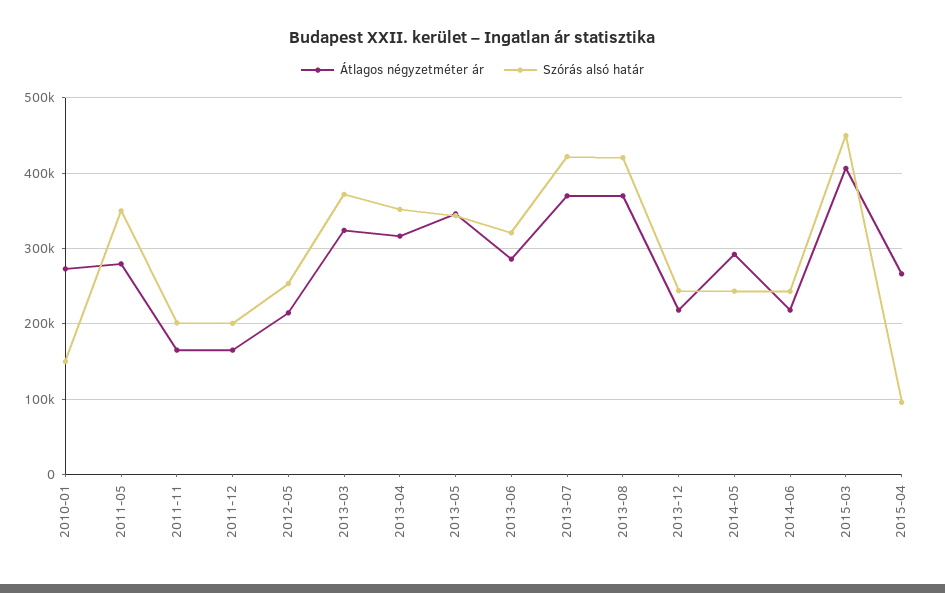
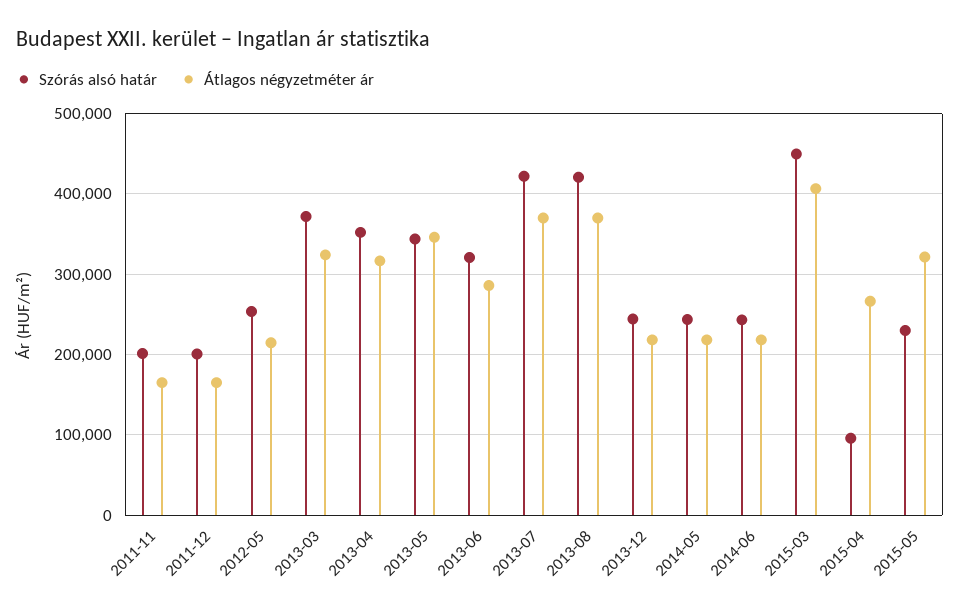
Átlagos négyzetméter ár, 2010-01: 270000 -> none
Szórás alsó határ, 2010-01: 150000 -> none
Átlagos négyzetméter ár, 2011-05: 280000 -> none
Szórás alsó határ, 2011-05: 350000 -> none
Átlagos négyzetméter ár, 2014-05: 290000 -> 220000
Szórás alsó határ, 2015-05: none -> 230000
Átlagos négyzetméter ár, 2015-05: none -> 320000

